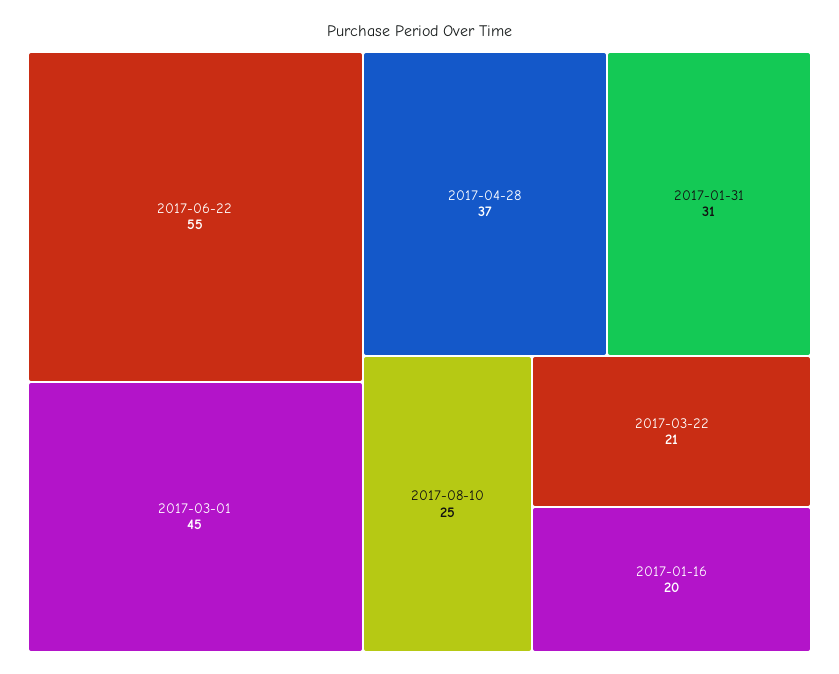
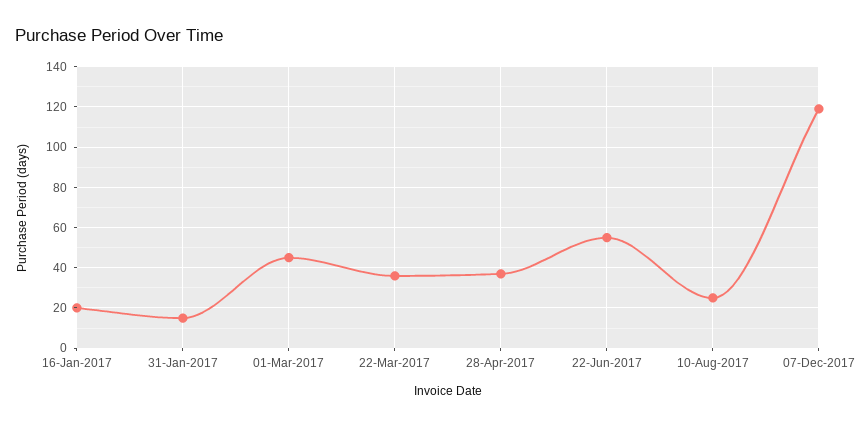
2017-01-31: 31 -> 15
2017-03-22: 21 -> 35
07-Dec-2017: none -> 120

